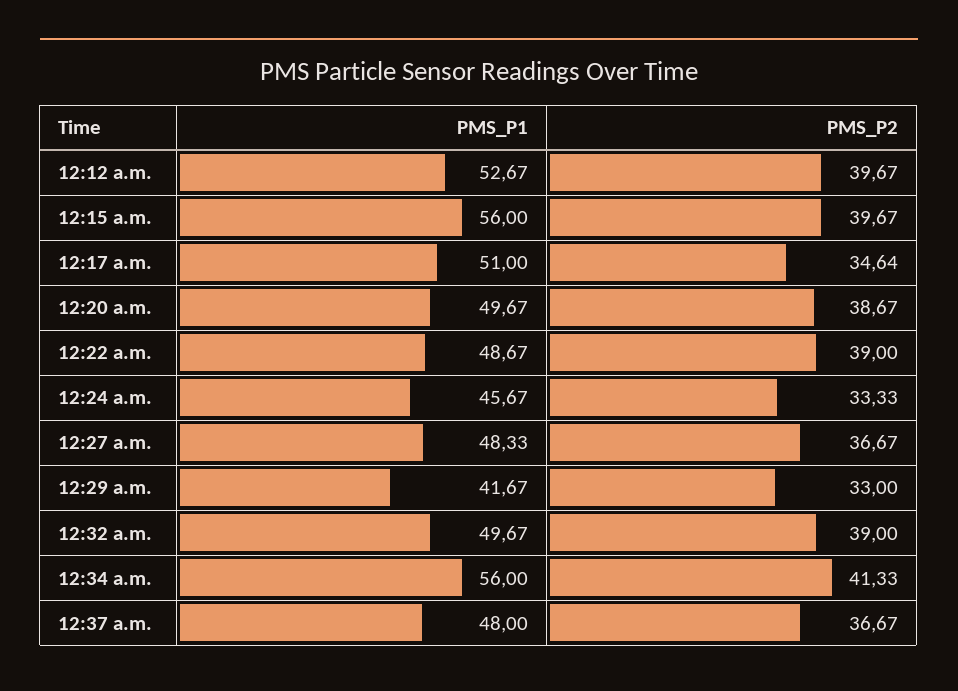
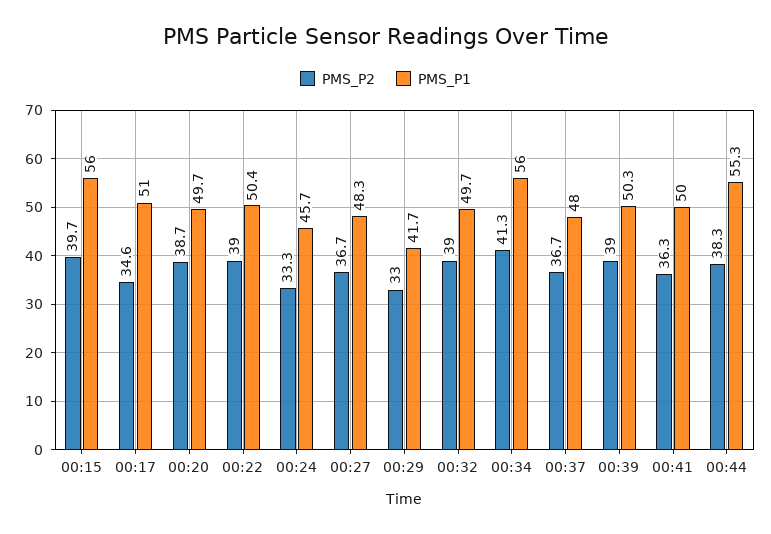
PMS_P1, 12:12 a.m.: 52.67 -> none
PMS_P2, 12:12 a.m.: 39.67 -> none
PMS_P1, 12:22 a.m.: 48.67 -> 50.4
PMS_P2, 00:39: none -> 39
PMS_P1, 00:39: none -> 50.3
PMS_P2, 00:41: none -> 36.3
PMS_P1, 00:41: none -> 50
PMS_P2, 00:44: none -> 38.3
PMS_P1, 00:44: none -> 55.3

